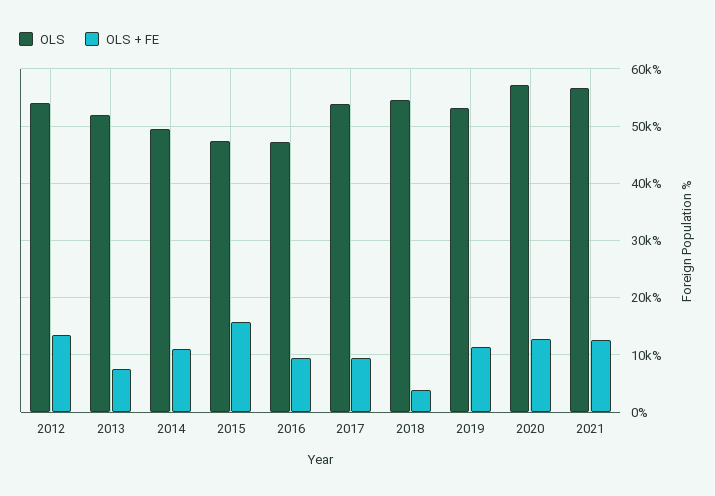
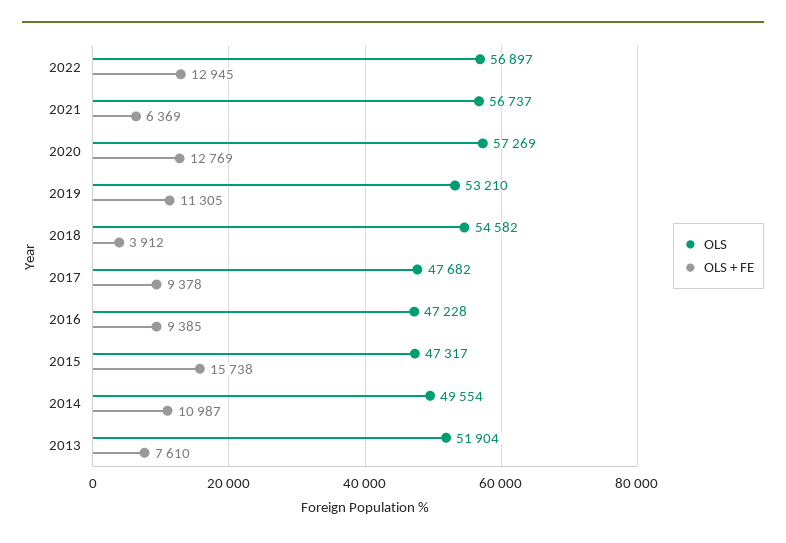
OLS, 2012: 54000 -> none
OLS + FE, 2012: 14000 -> none
OLS, 2017: 54000 -> 47682
OLS + FE, 2021: 12000 -> 6369
OLS, 2022: none -> 56897
OLS + FE, 2022: none -> 12945

